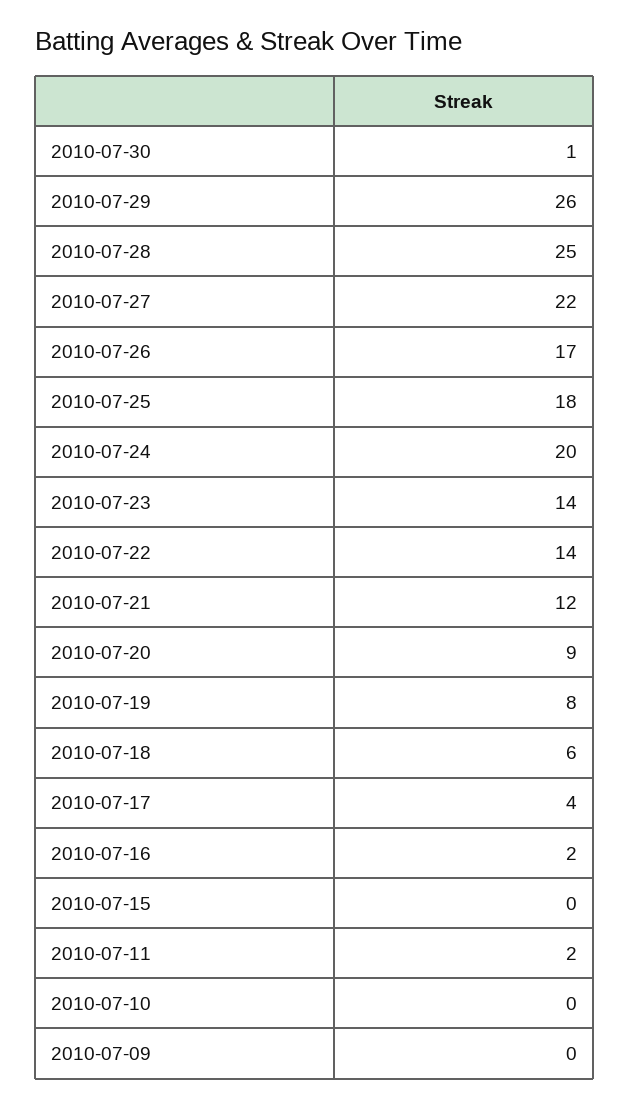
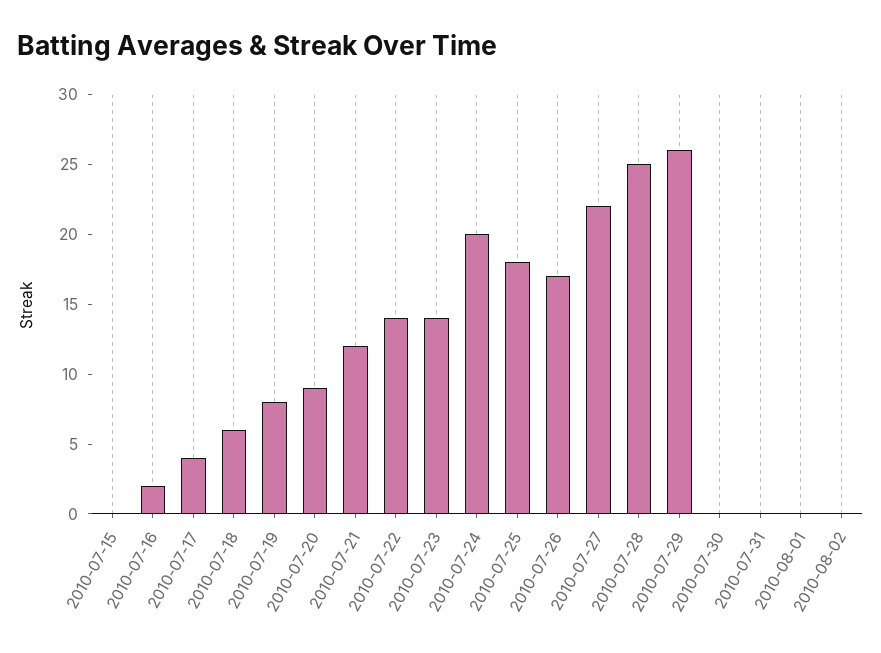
2010-07-30: 1 -> 0
2010-07-11: 2 -> none
2010-07-10: 0 -> none
2010-07-09: 0 -> none
2010-07-31: none -> 0
2010-08-01: none -> 0
2010-08-02: none -> 0

